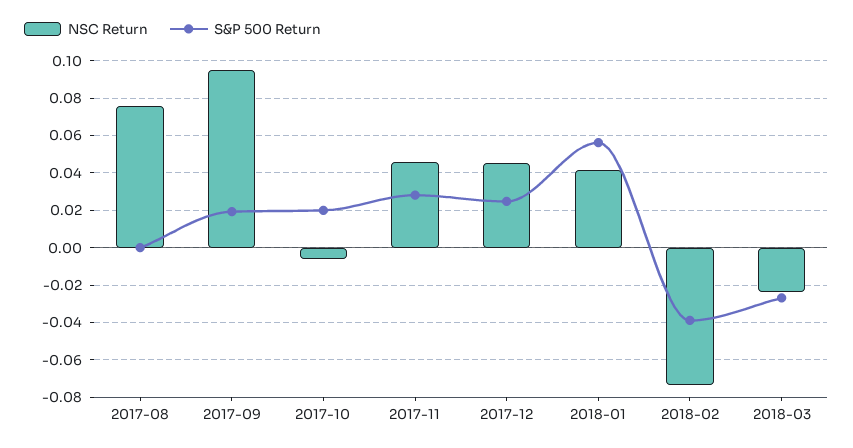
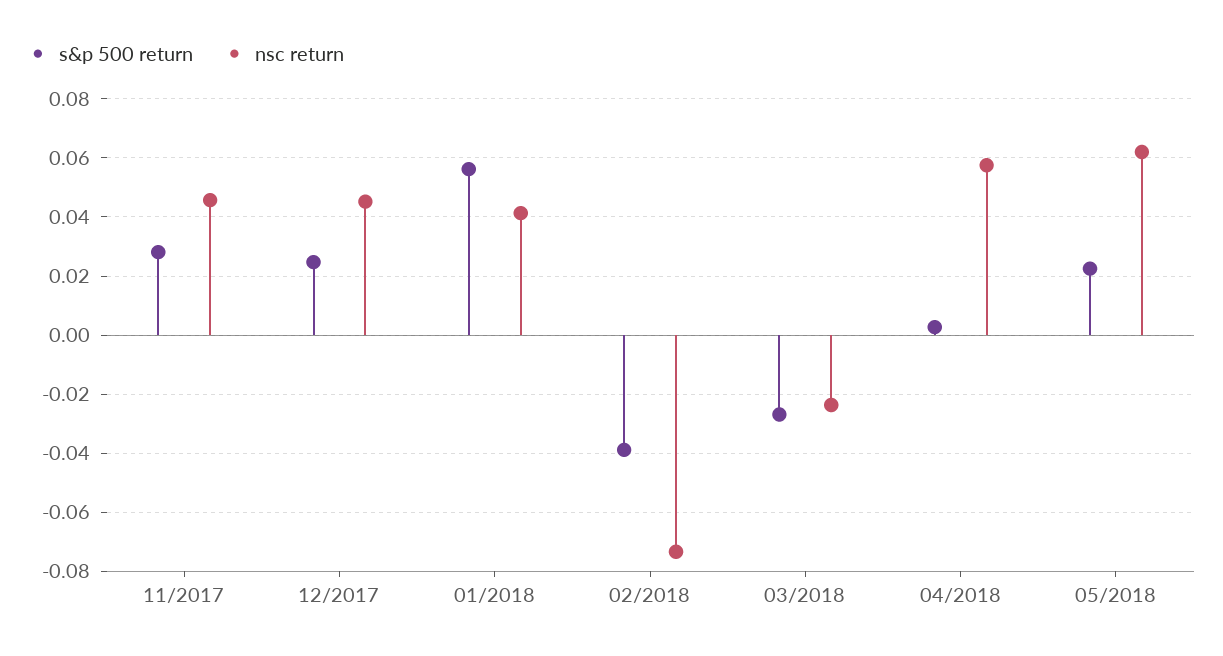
NSC Return, 2017-08: 0.075 -> none
S&P 500 Return, 2017-08: 0 -> none
NSC Return, 2017-09: 0.095 -> none
S&P 500 Return, 2017-09: 0.02 -> none
NSC Return, 2017-10: -0.005 -> none
S&P 500 Return, 2017-10: 0.02 -> none
S&P 500 Return, 04/2018: none -> 0.0025
NSC Return, 04/2018: none -> 0.0575
S&P 500 Return, 05/2018: none -> 0.0225
NSC Return, 05/2018: none -> 0.0625

